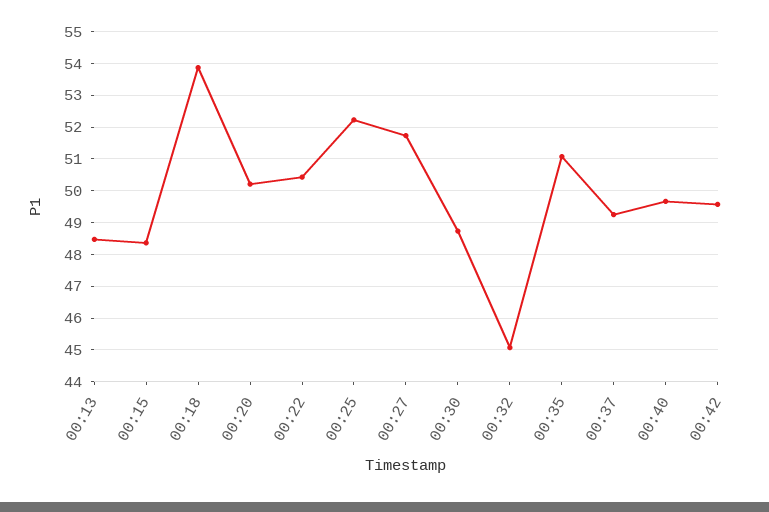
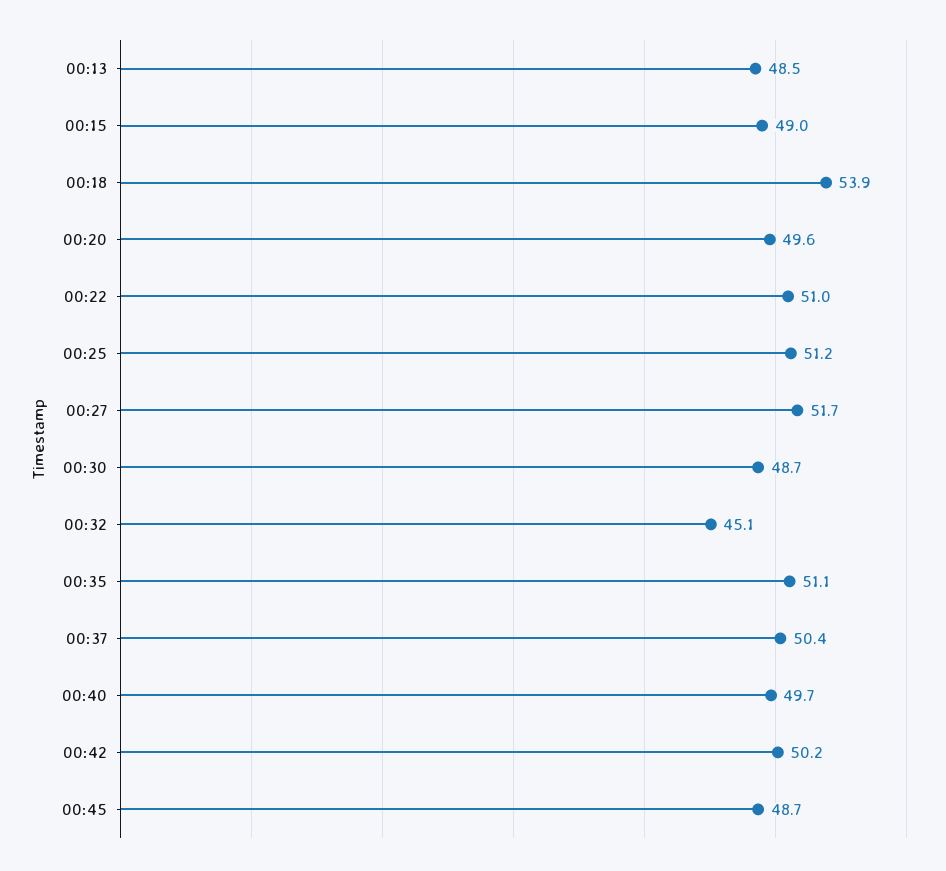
00:15: 48.4 -> 49
00:20: 50.2 -> 49.6
00:22: 50.4 -> 51
00:25: 52.2 -> 51.2
00:37: 49.2 -> 50.4
00:42: 49.6 -> 50.2
00:45: none -> 48.7

